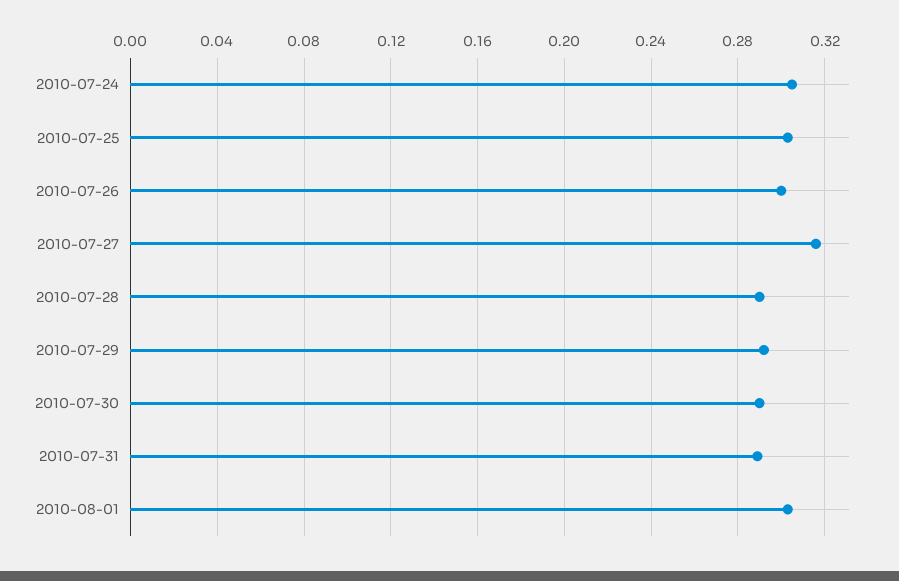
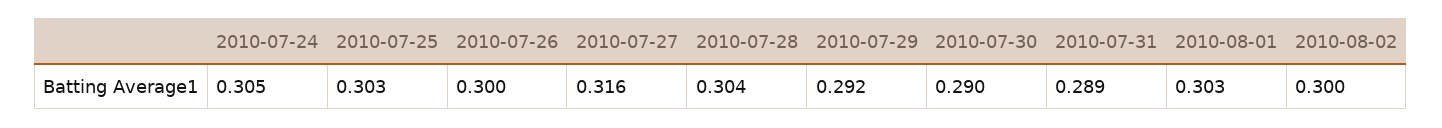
2010-07-28: 0.29 -> 0.304
2010-08-02: none -> 0.3

